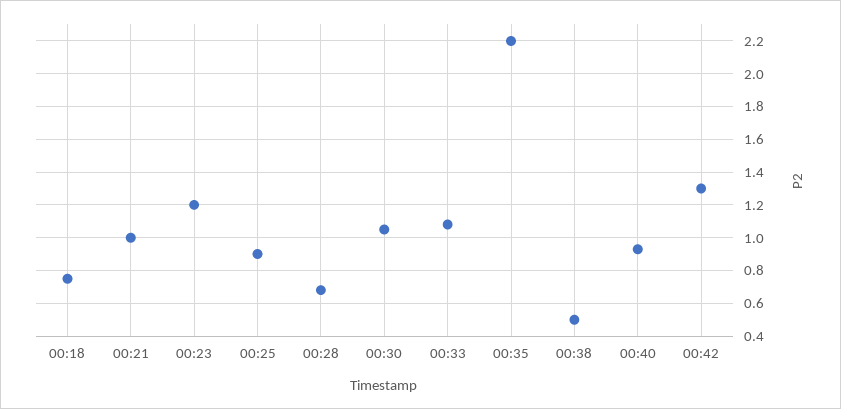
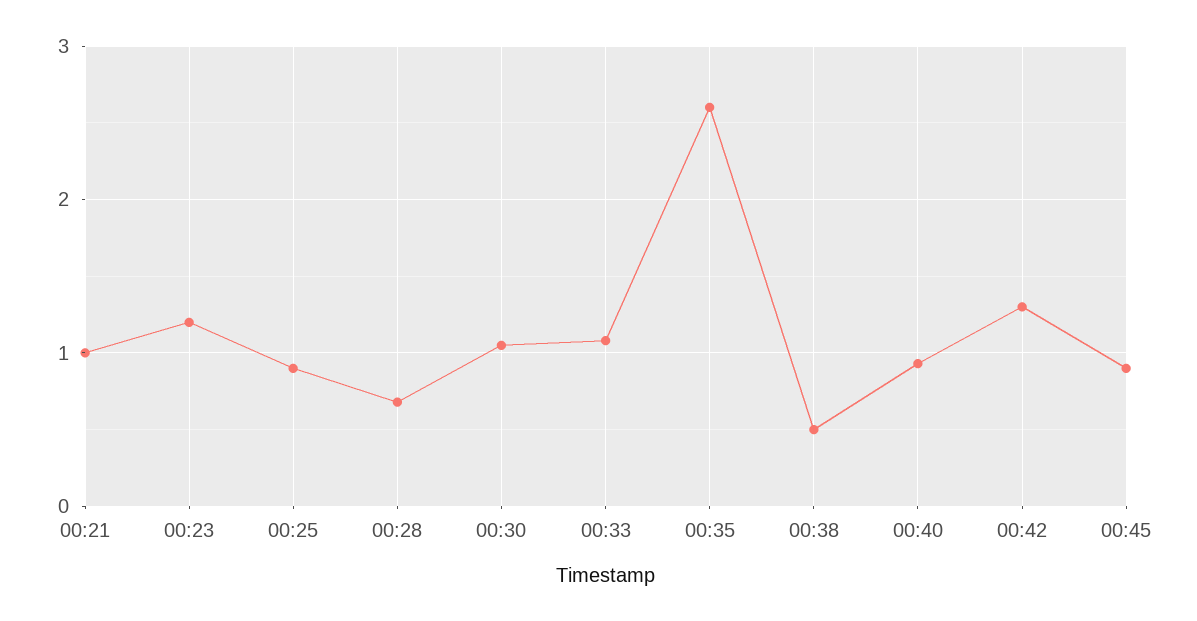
00:18: 0.75 -> none
00:35: 2.2 -> 2.6
00:45: none -> 0.9

